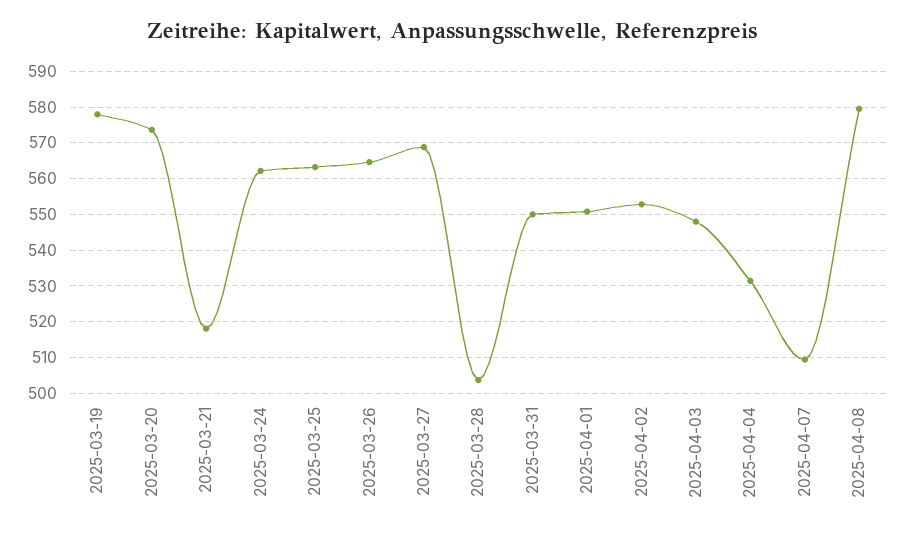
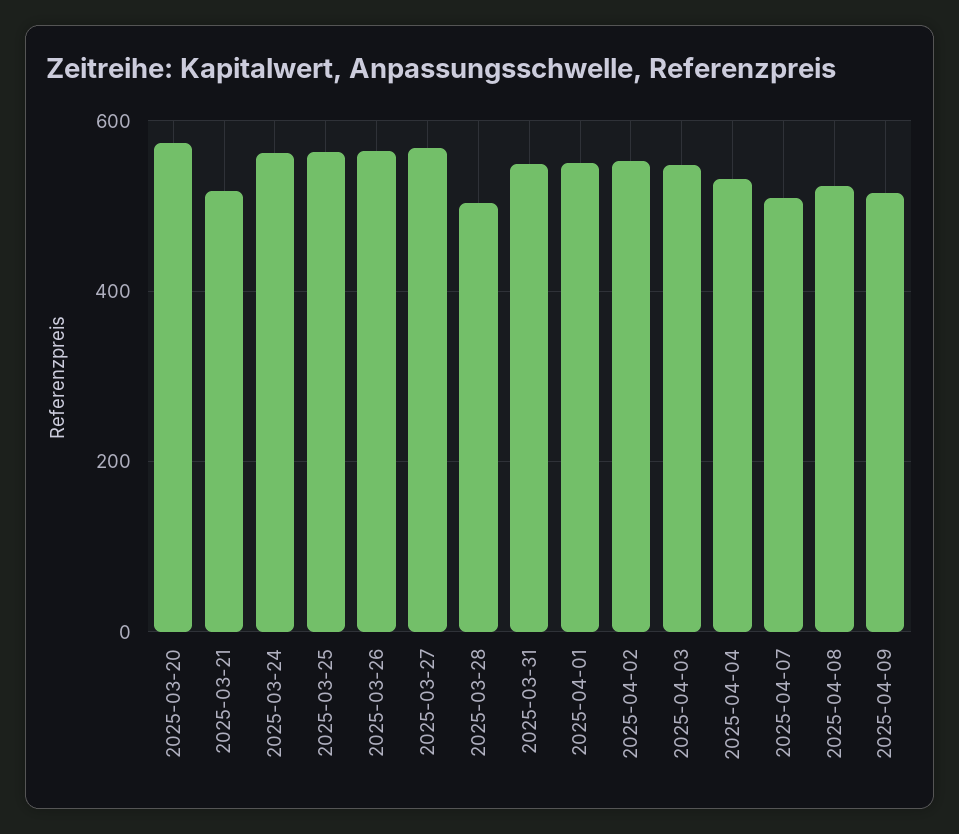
2025-03-19: 578 -> none
2025-04-08: 580 -> 520
2025-04-09: none -> 520

